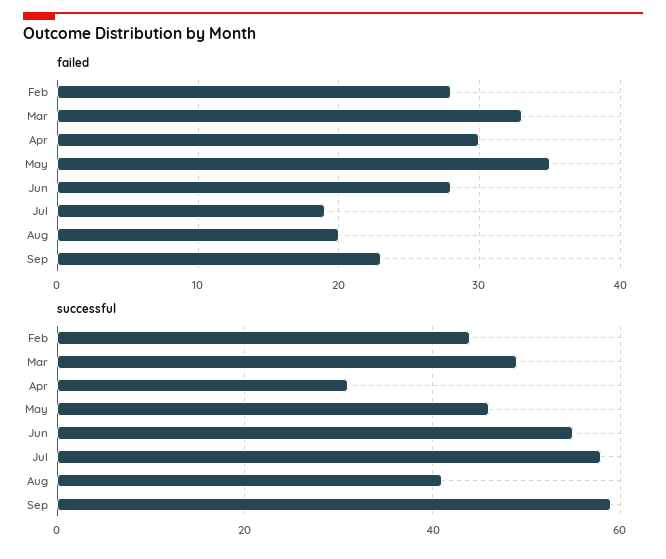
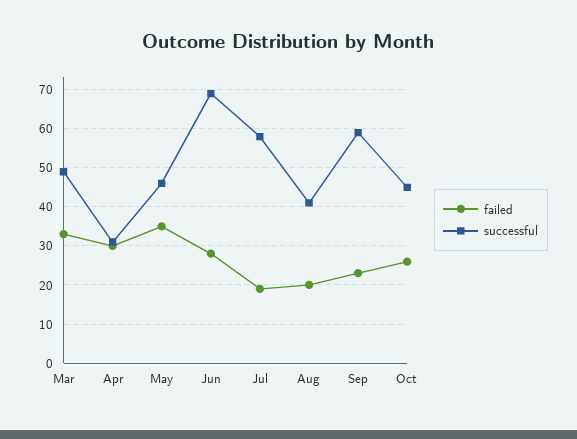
failed, Feb: 28 -> none
successful, Feb: 45 -> none
successful, Jun: 55 -> 70
failed, Oct: none -> 25
successful, Oct: none -> 45

